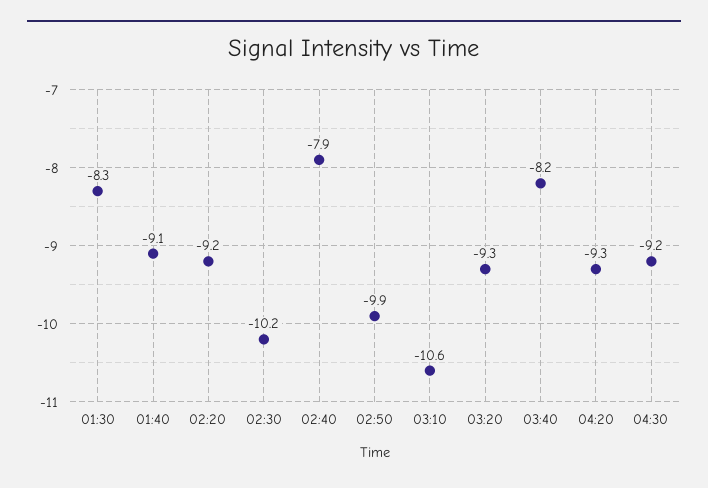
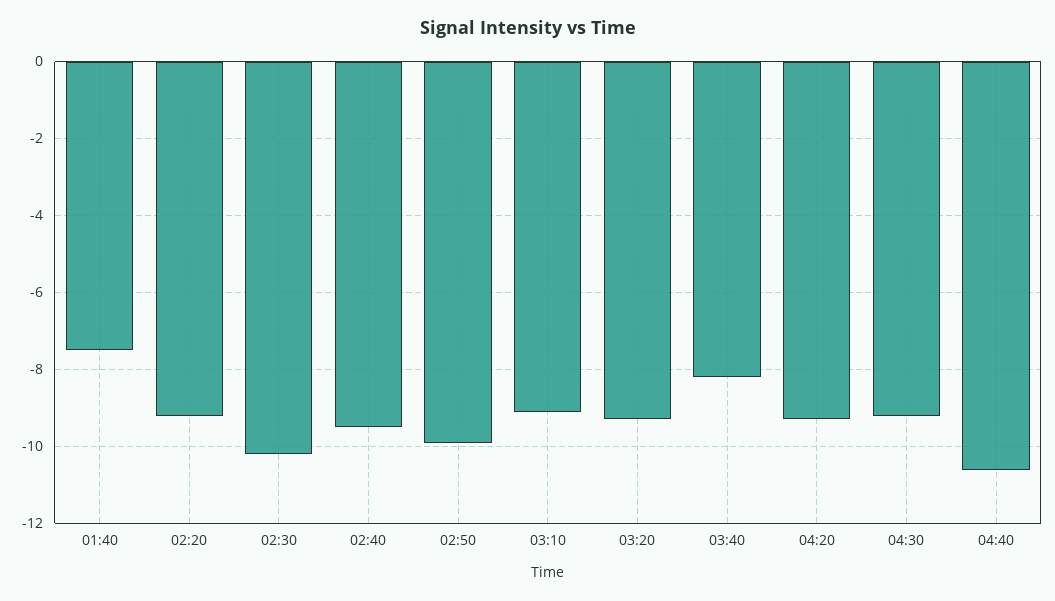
01:30: -8.3 -> none
01:40: -9.1 -> -7.5
02:40: -7.9 -> -9.5
03:10: -10.6 -> -9
04:40: none -> -10.5

